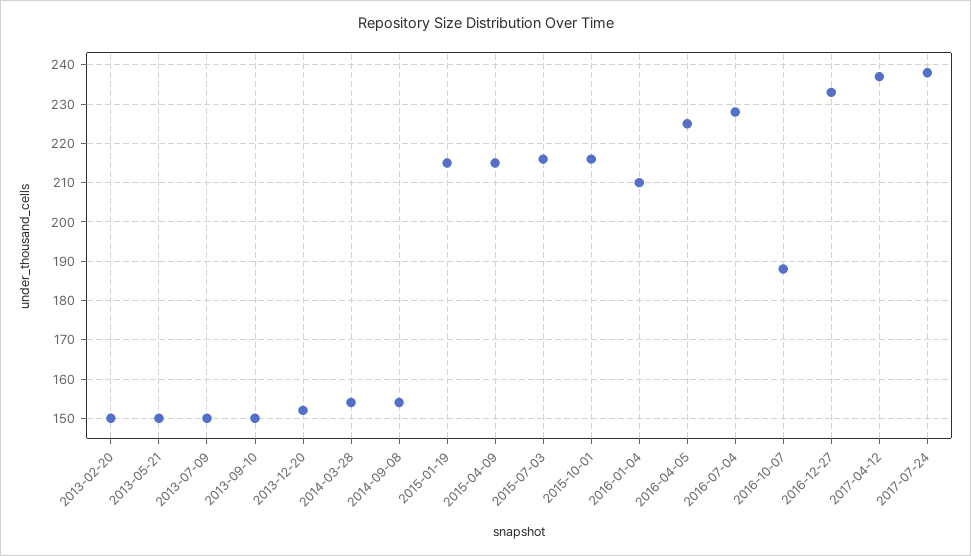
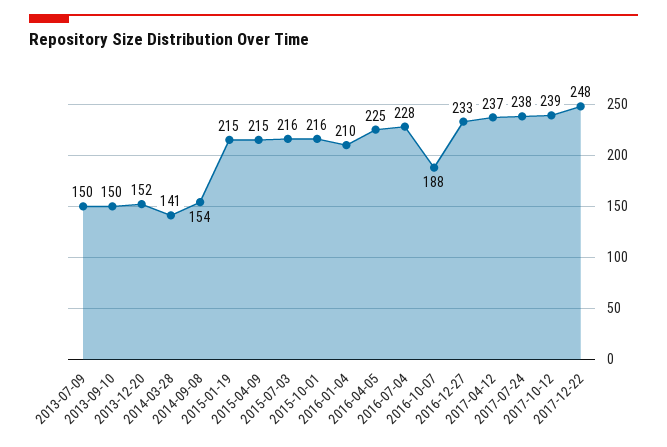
2013-02-20: 150 -> none
2013-05-21: 150 -> none
2014-03-28: 155 -> 141
2017-10-12: none -> 239
2017-12-22: none -> 248

